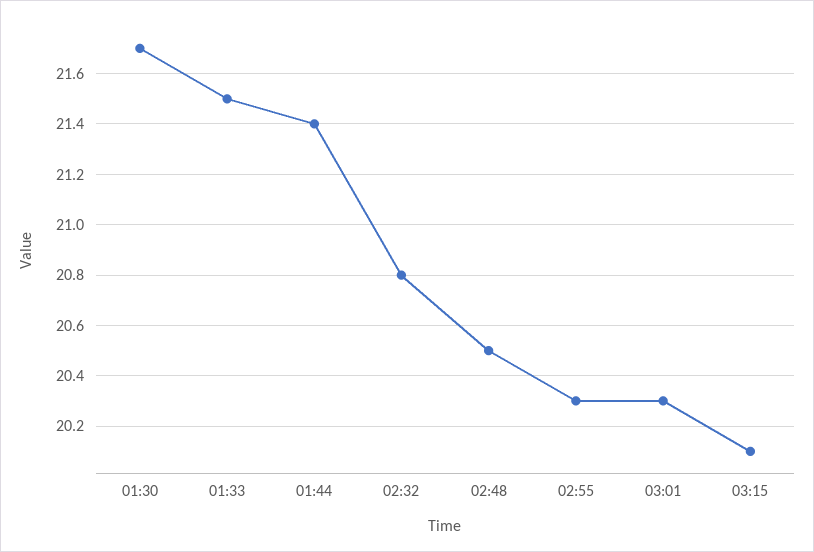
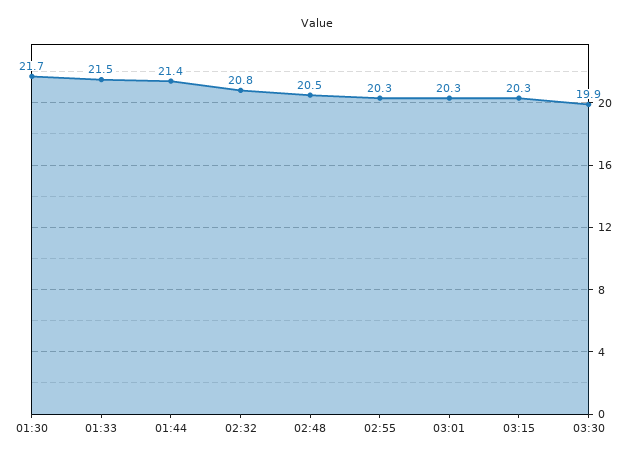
03:15: 20.1 -> 20.3
03:30: none -> 19.9

